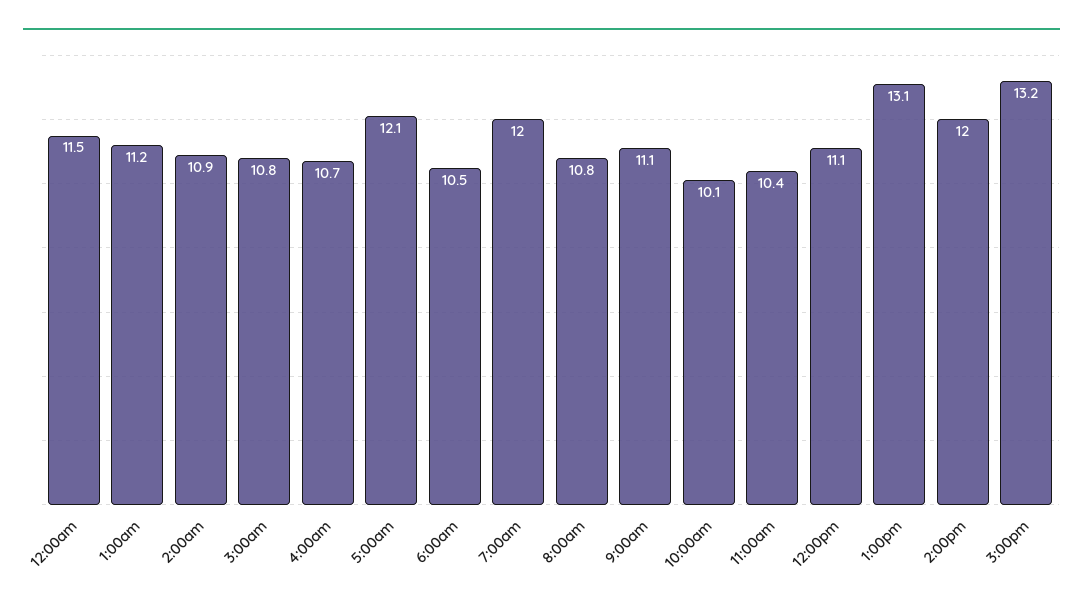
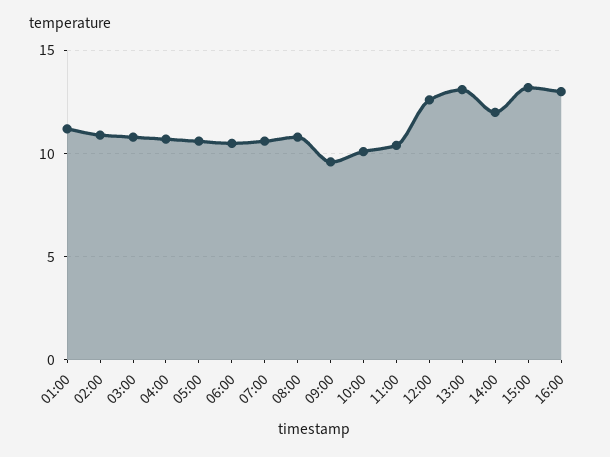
12:00am: 11.5 -> none
5:00am: 12.1 -> 10.5
7:00am: 12 -> 10.5
9:00am: 11.1 -> 9.5
12:00pm: 11.1 -> 12.5
16:00: none -> 13

